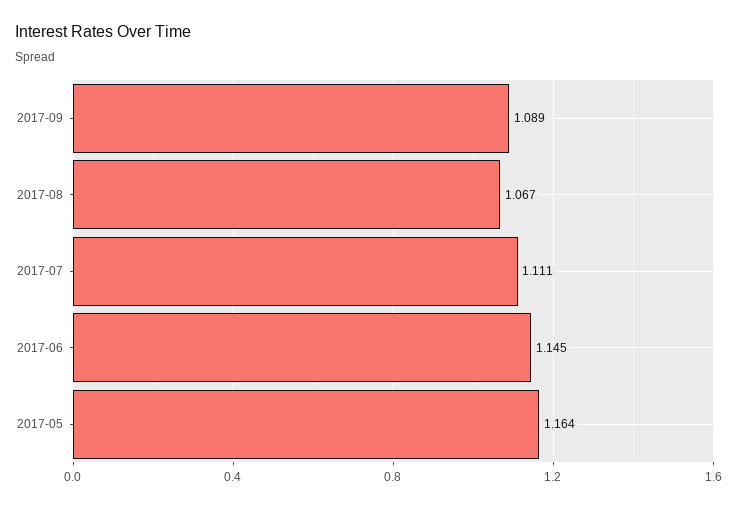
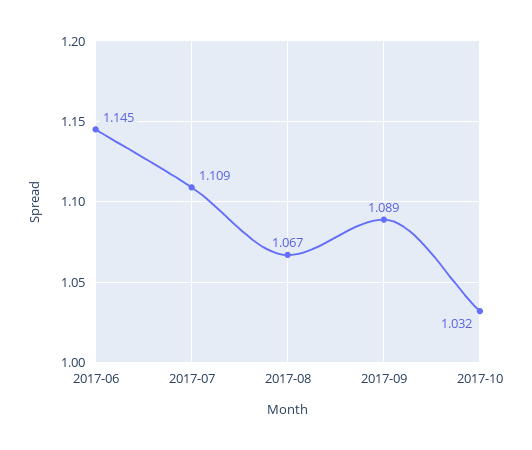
2017-07: 1.111 -> 1.109
2017-05: 1.164 -> none
2017-10: none -> 1.032

